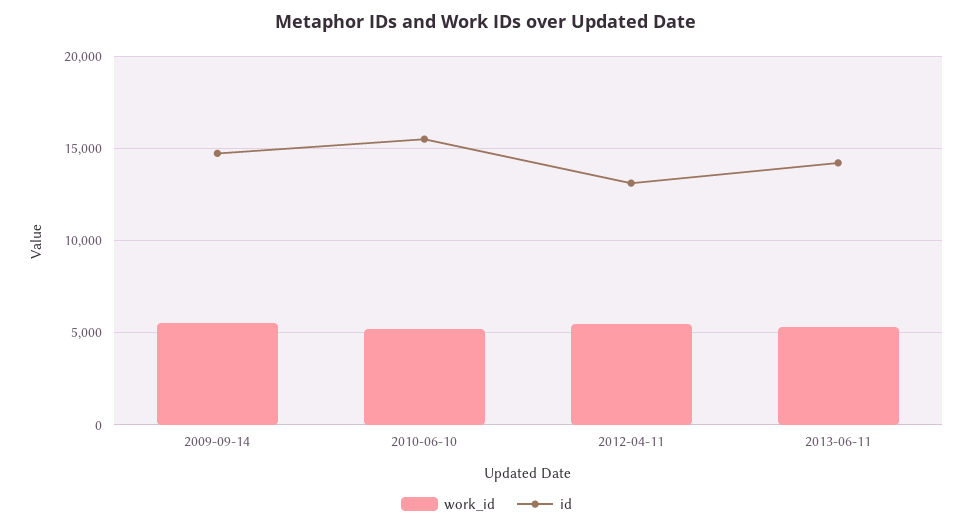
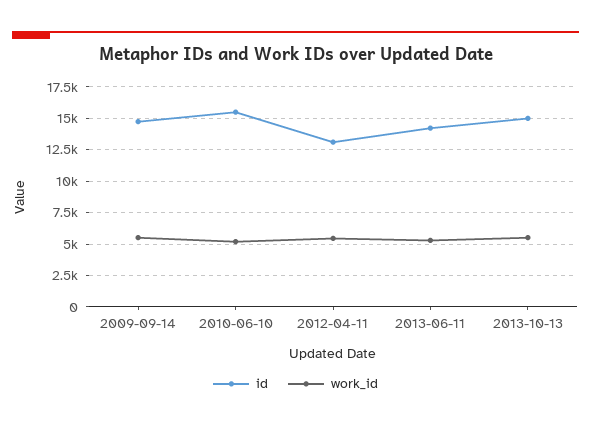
id, 2013-10-13: none -> 15000
work_id, 2013-10-13: none -> 5500

